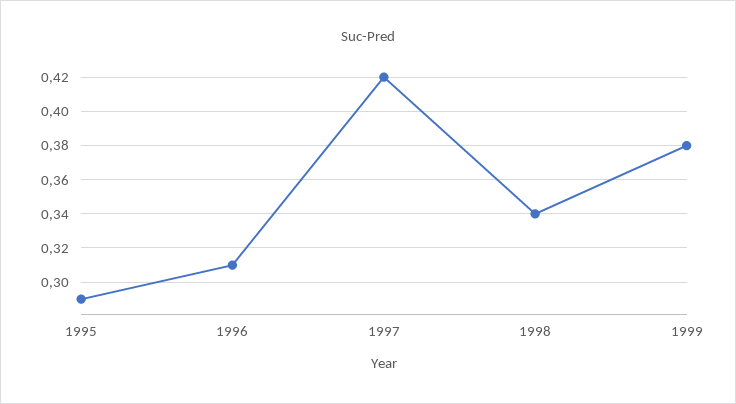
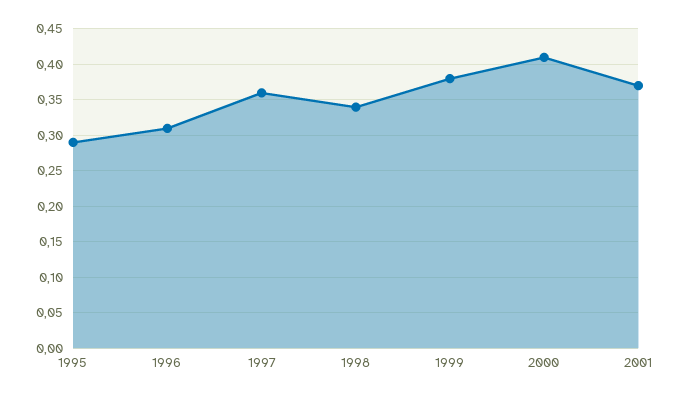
1997: 0.42 -> 0.36
2000: none -> 0.41
2001: none -> 0.37

